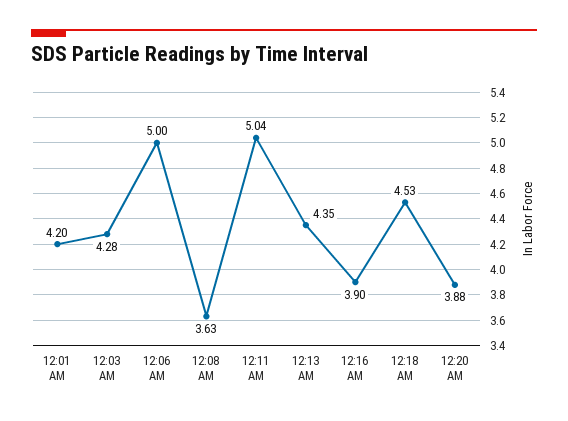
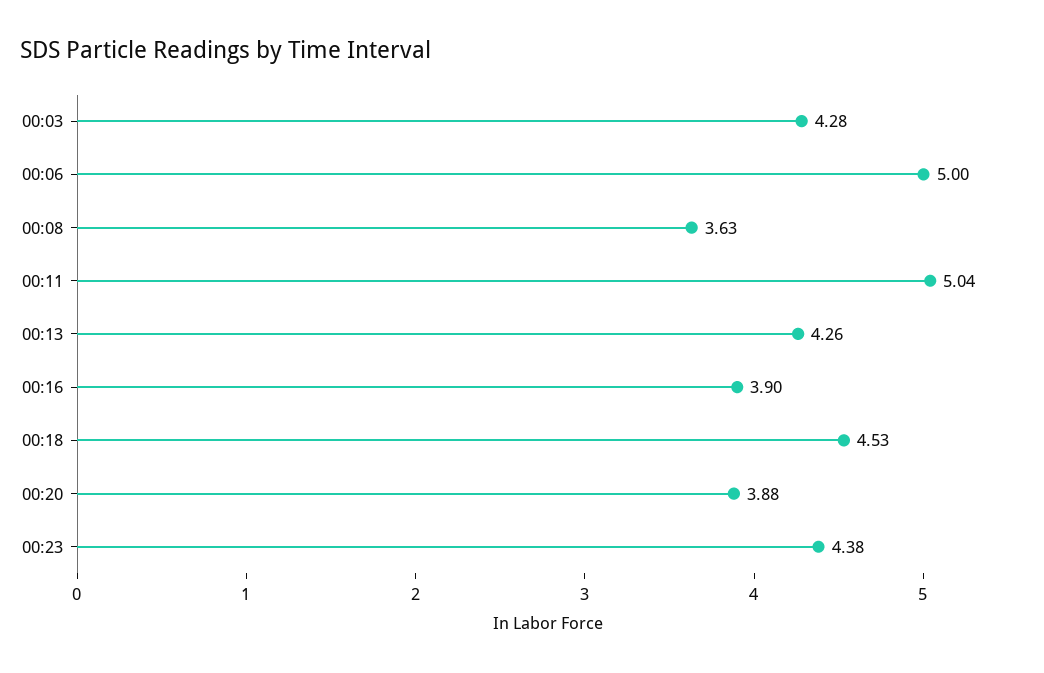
12:01 AM: 4.2 -> none
12:13 AM: 4.35 -> 4.26
00:23: none -> 4.38

